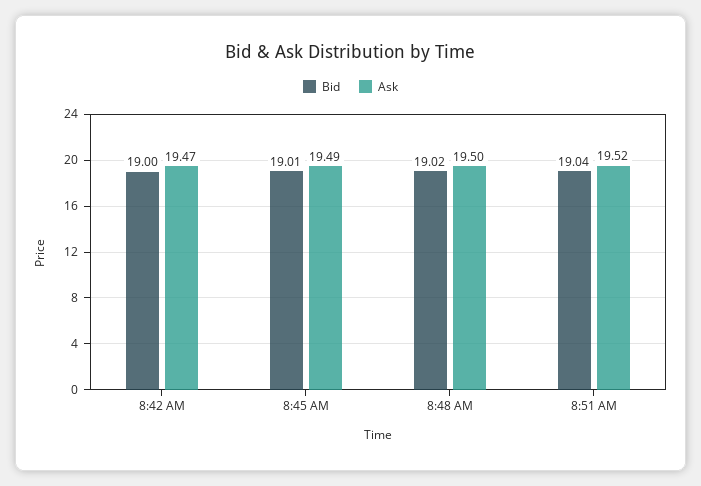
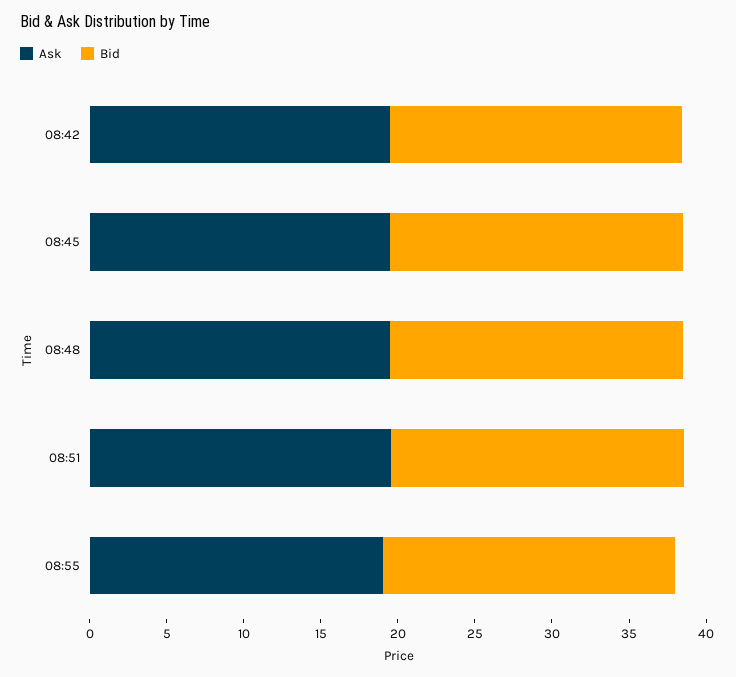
Ask, 08:55: none -> 19
Bid, 08:55: none -> 19

